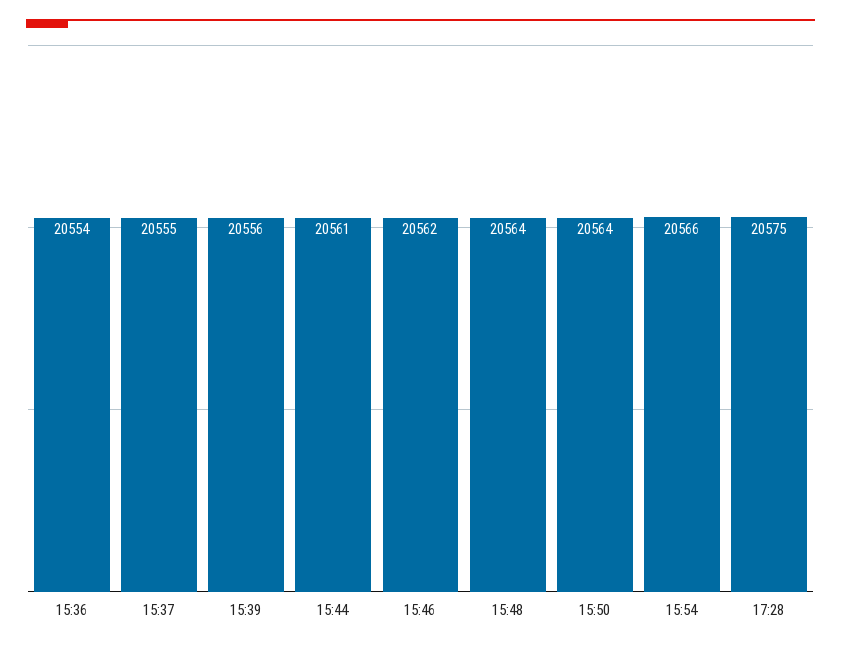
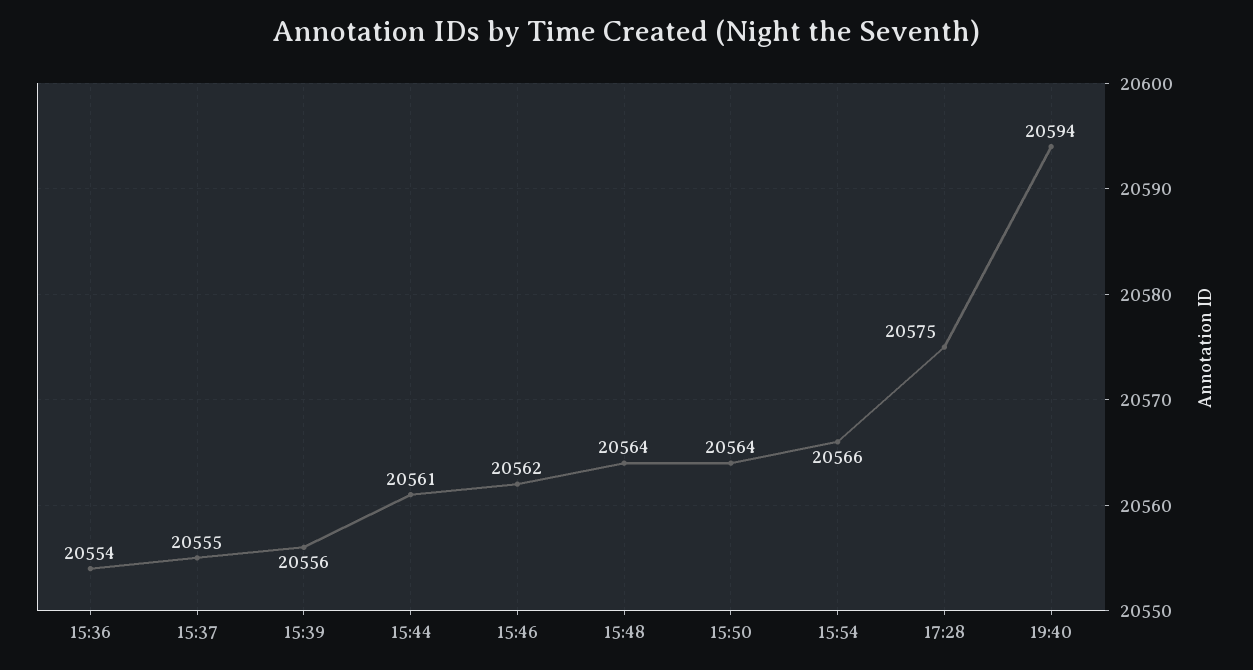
19:40: none -> 20594

